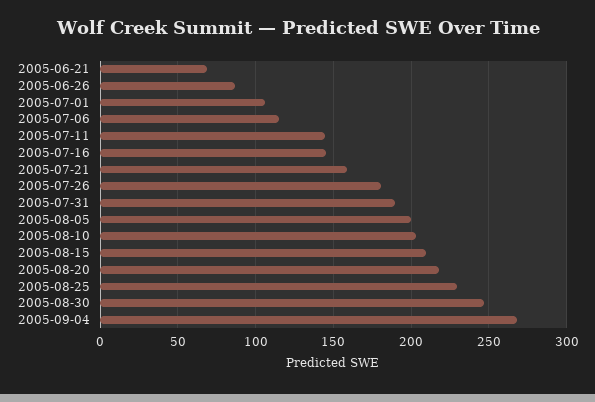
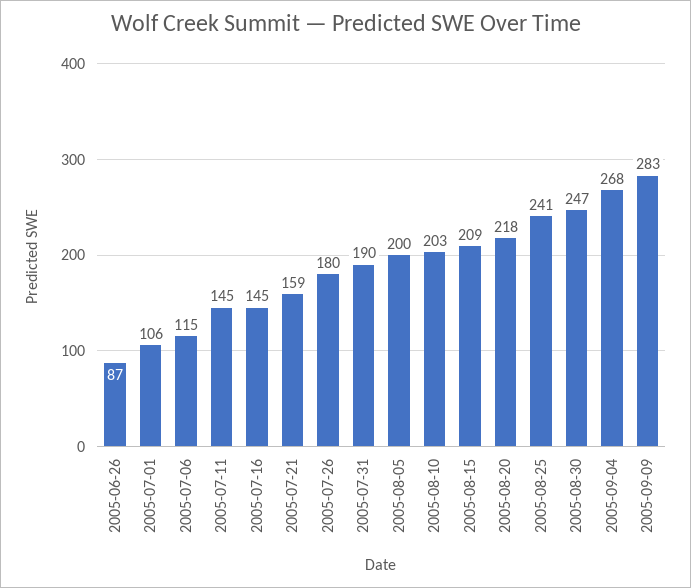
2005-06-21: 70 -> none
2005-08-25: 230 -> 241
2005-09-09: none -> 283

